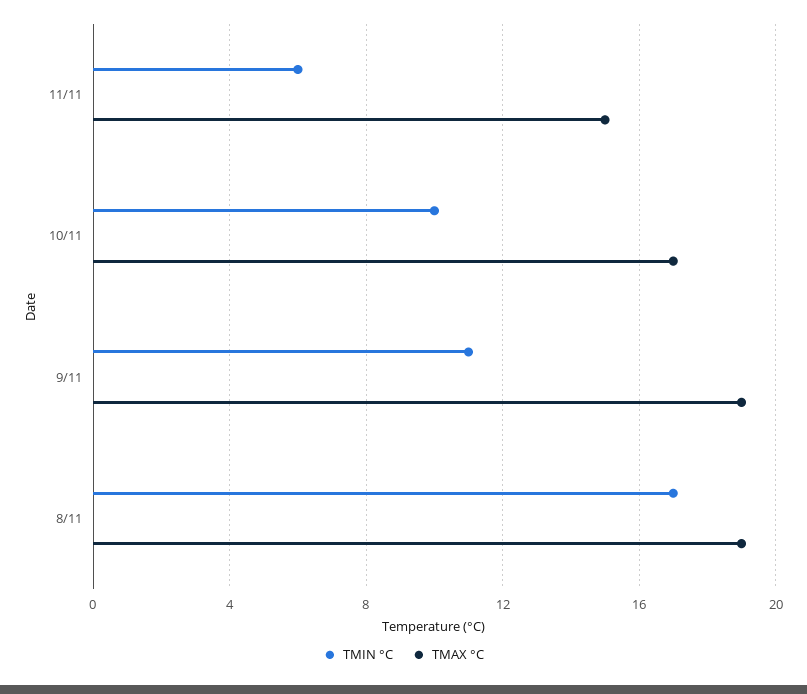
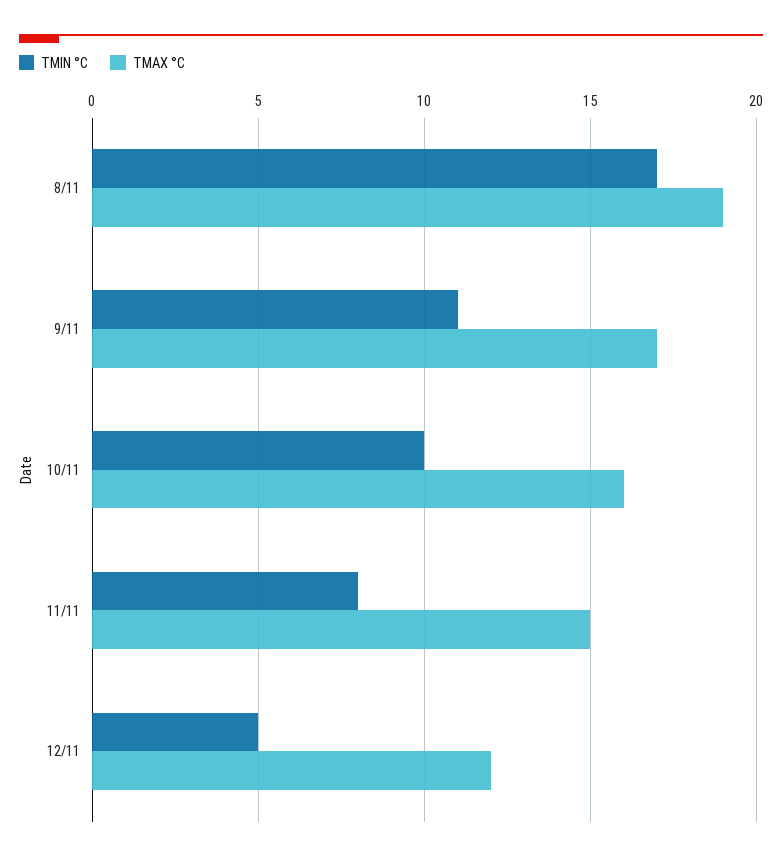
TMIN °C, 11/11: 6 -> 8
TMAX °C, 10/11: 17 -> 16
TMAX °C, 9/11: 19 -> 17
TMIN °C, 12/11: none -> 5
TMAX °C, 12/11: none -> 12

